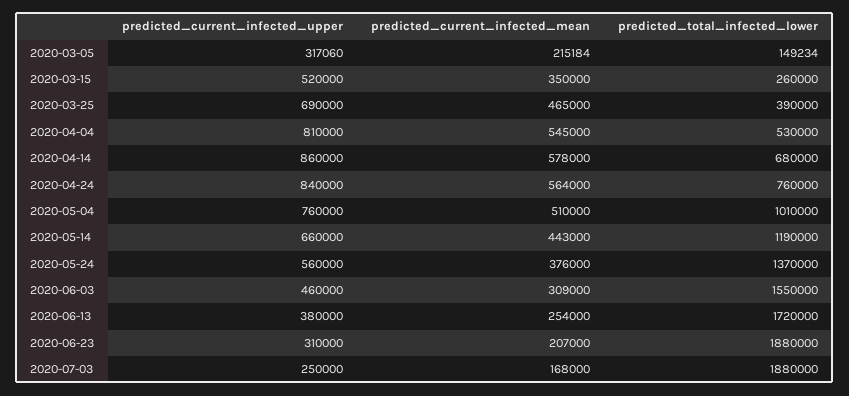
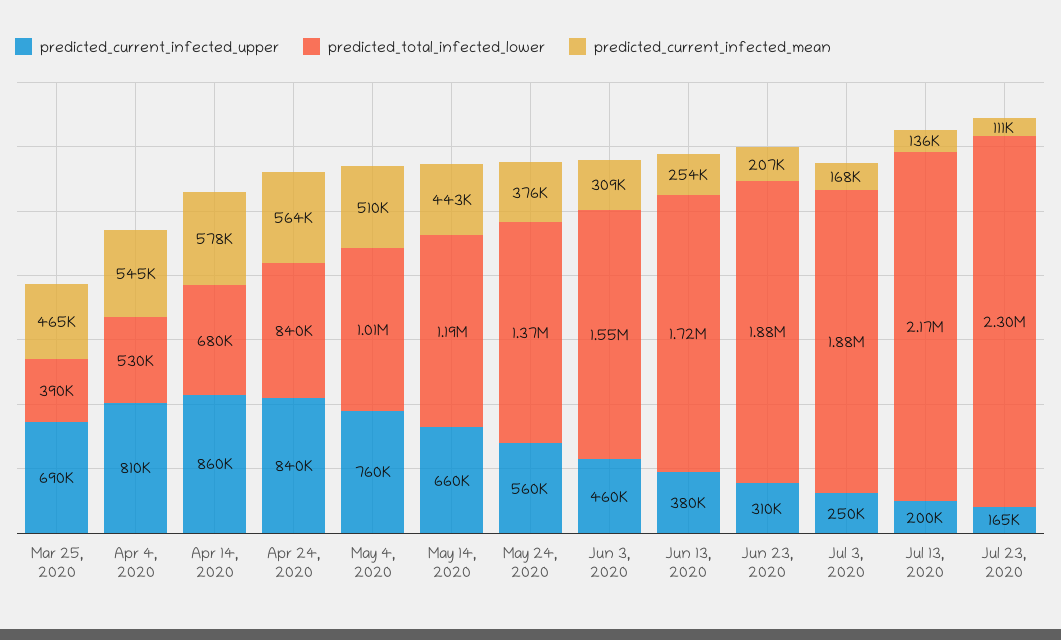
predicted_current_infected_upper, 2020-03-05: 317060 -> none
predicted_current_infected_mean, 2020-03-05: 215184 -> none
predicted_total_infected_lower, 2020-03-05: 149234 -> none
predicted_current_infected_upper, 2020-03-15: 520000 -> none
predicted_current_infected_mean, 2020-03-15: 350000 -> none
predicted_total_infected_lower, 2020-03-15: 260000 -> none
predicted_total_infected_lower, 2020-04-24: 760000 -> 840000
predicted_current_infected_upper, Jul 13, 2020: none -> 200000
predicted_total_infected_lower, Jul 13, 2020: none -> 2170000
predicted_current_infected_mean, Jul 13, 2020: none -> 136000
predicted_current_infected_upper, Jul 23, 2020: none -> 165000
predicted_total_infected_lower, Jul 23, 2020: none -> 2300000
predicted_current_infected_mean, Jul 23, 2020: none -> 111000

